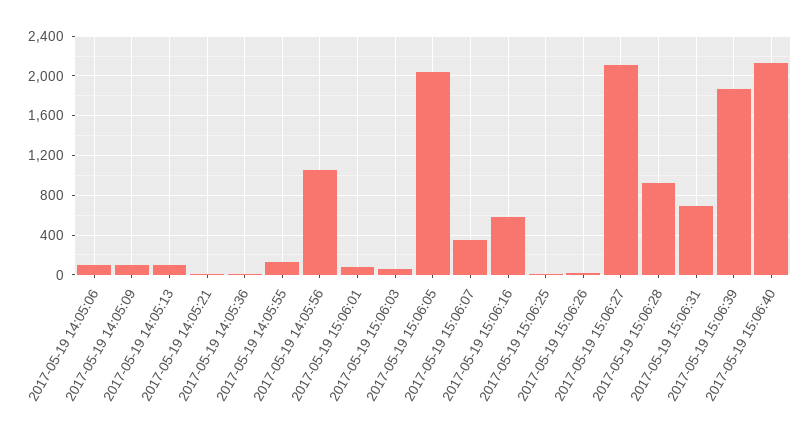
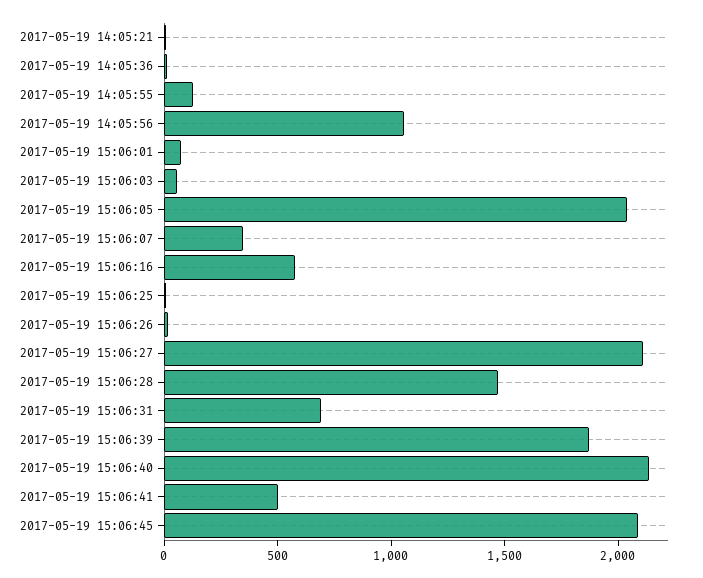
2017-05-19 14:05:06: 100 -> none
2017-05-19 14:05:09: 100 -> none
2017-05-19 14:05:13: 100 -> none
2017-05-19 15:06:28: 900 -> 1500
2017-05-19 15:06:41: none -> 500
2017-05-19 15:06:45: none -> 2100

